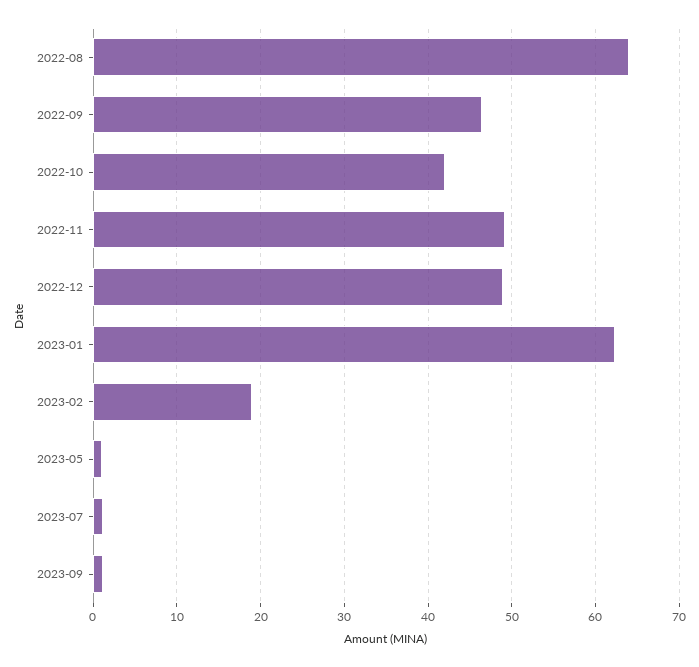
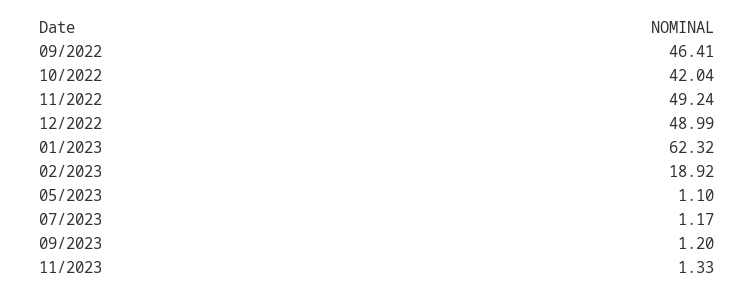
2022-08: 64 -> none
11/2023: none -> 1.33

